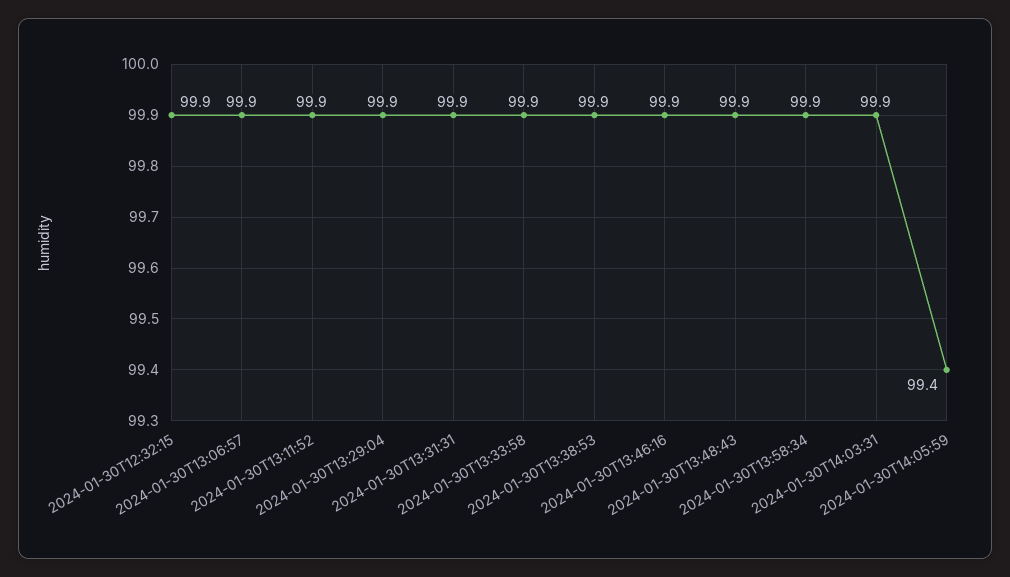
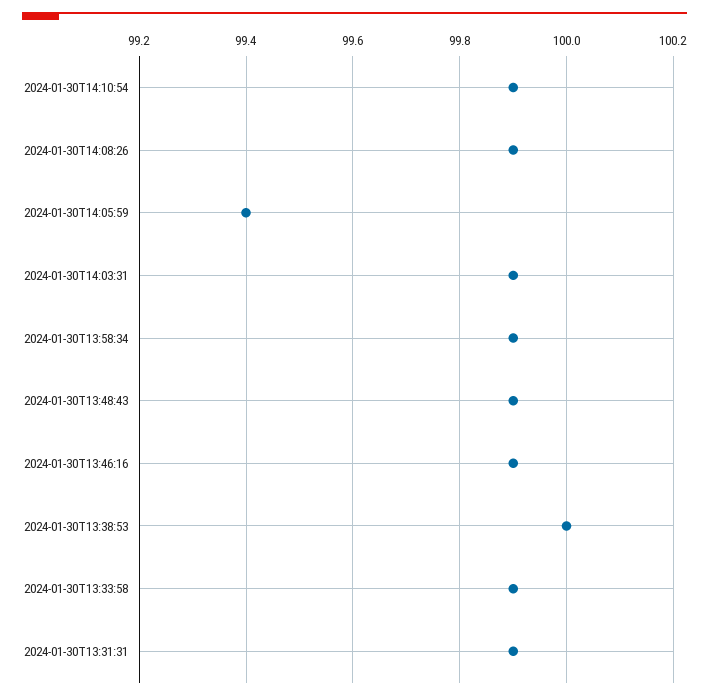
2024-01-30T12:32:15: 99.9 -> none
2024-01-30T13:06:57: 99.9 -> none
2024-01-30T13:11:52: 99.9 -> none
2024-01-30T13:29:04: 99.9 -> none
2024-01-30T13:38:53: 99.9 -> 100
2024-01-30T14:10:54: none -> 99.9
2024-01-30T14:08:26: none -> 99.9

